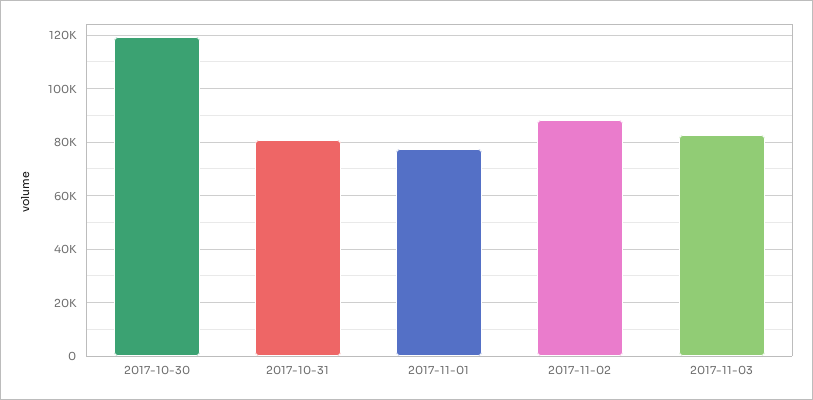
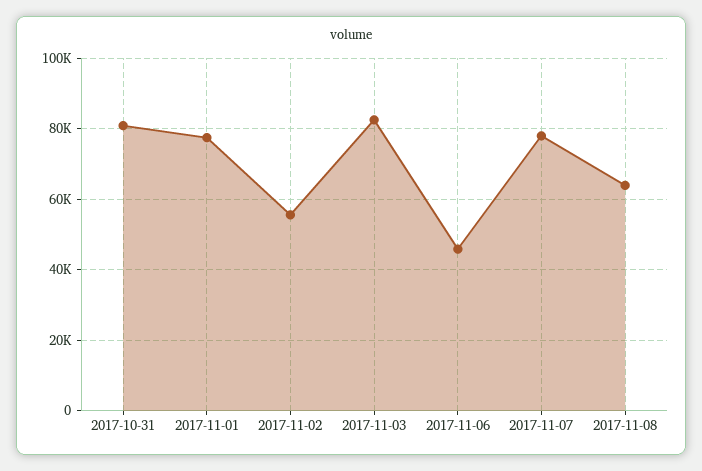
2017-10-30: 120000 -> none
2017-11-02: 87500 -> 56000
2017-11-06: none -> 46000
2017-11-07: none -> 78000
2017-11-08: none -> 64000

